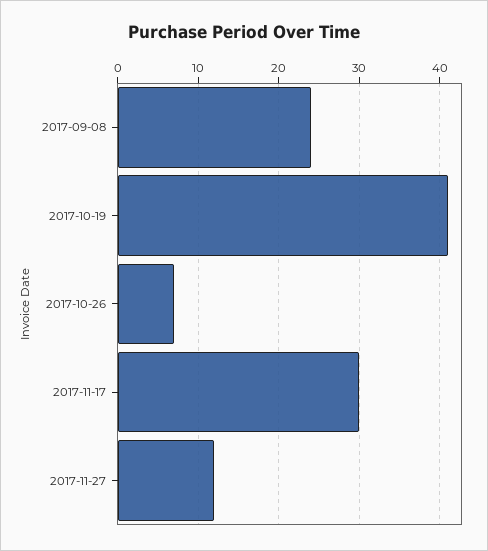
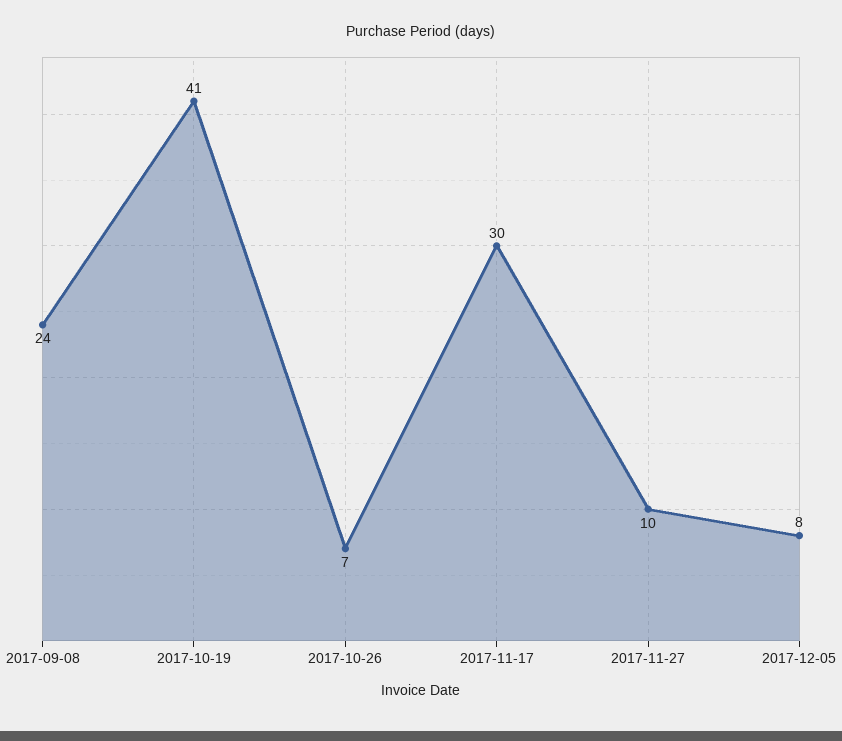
2017-11-27: 12 -> 10
2017-12-05: none -> 8

